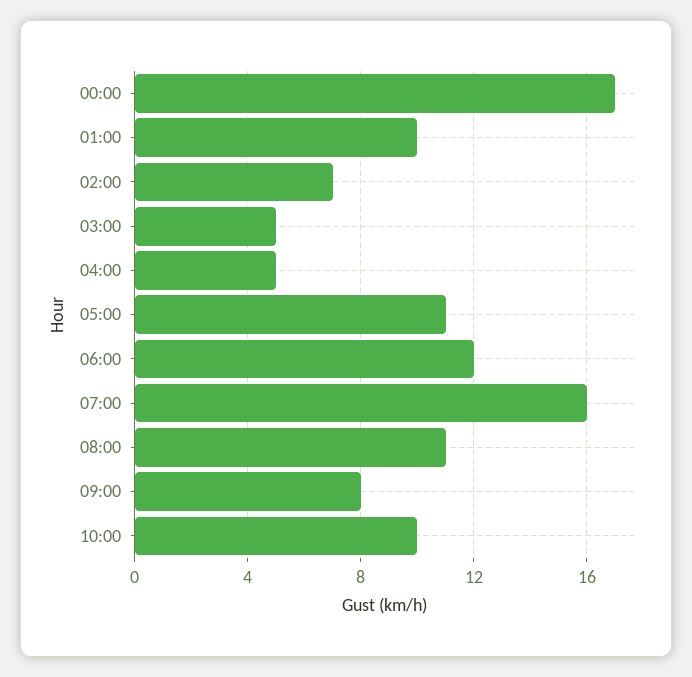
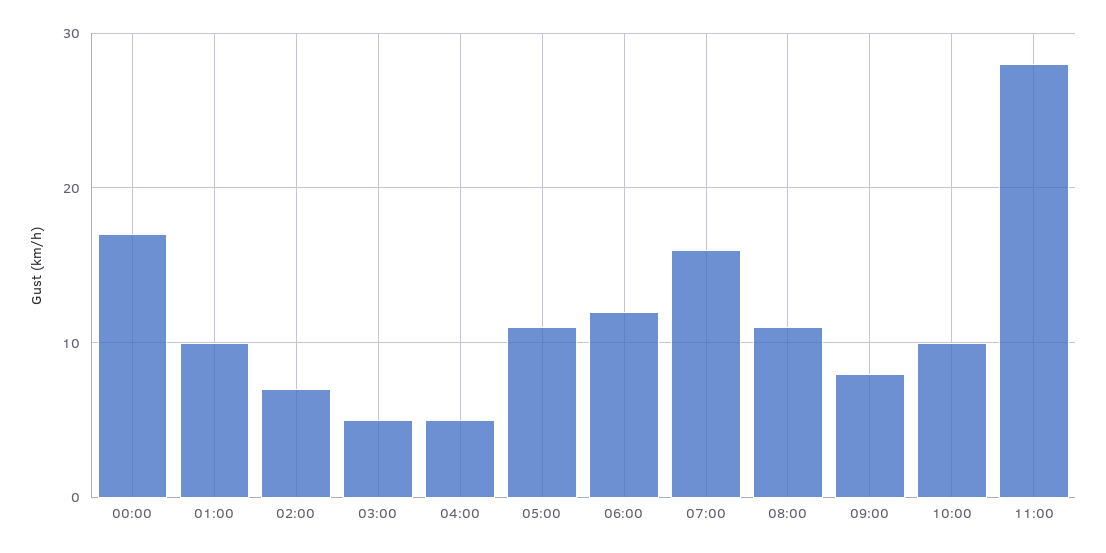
11:00: none -> 28

